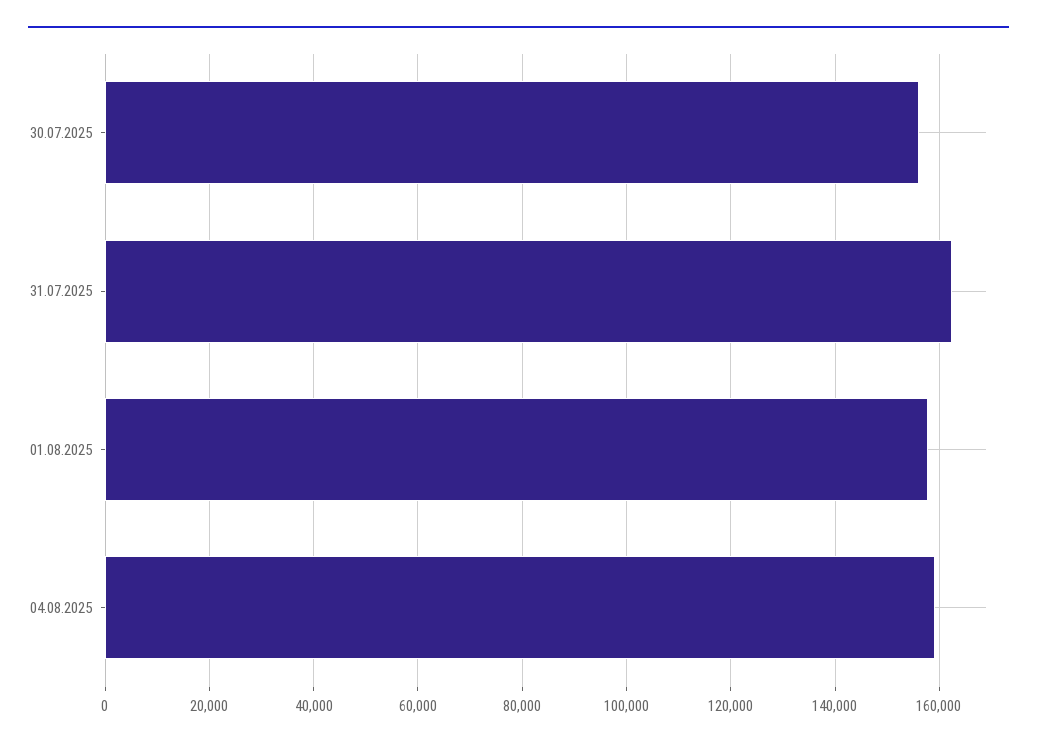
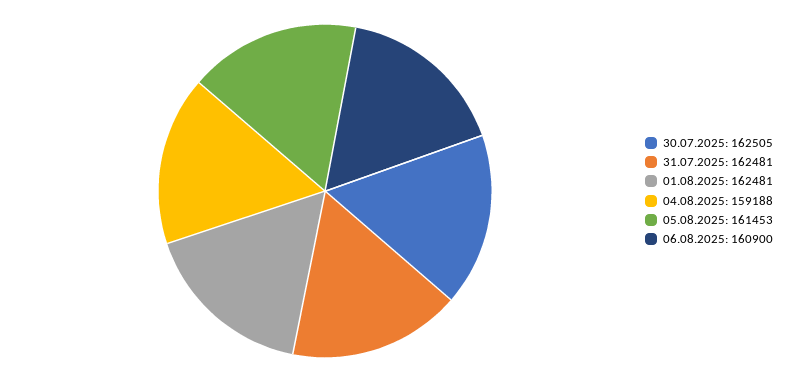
30.07.2025: 156000 -> 162505
01.08.2025: 158000 -> 162481
05.08.2025: none -> 161453
06.08.2025: none -> 160900

